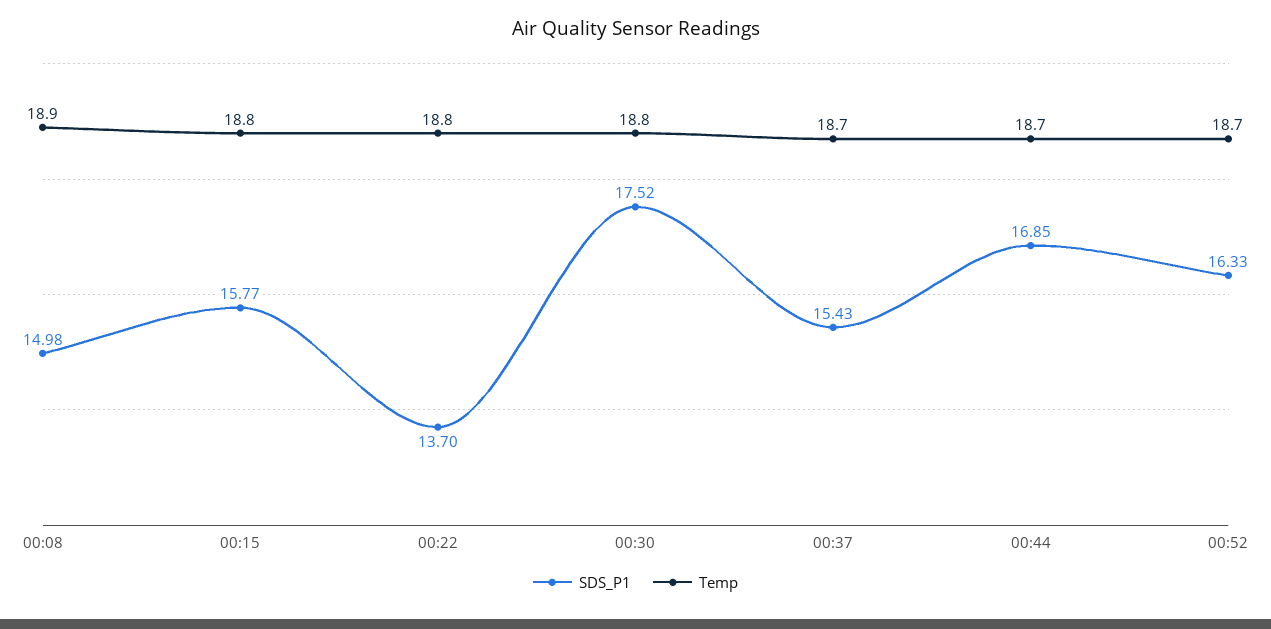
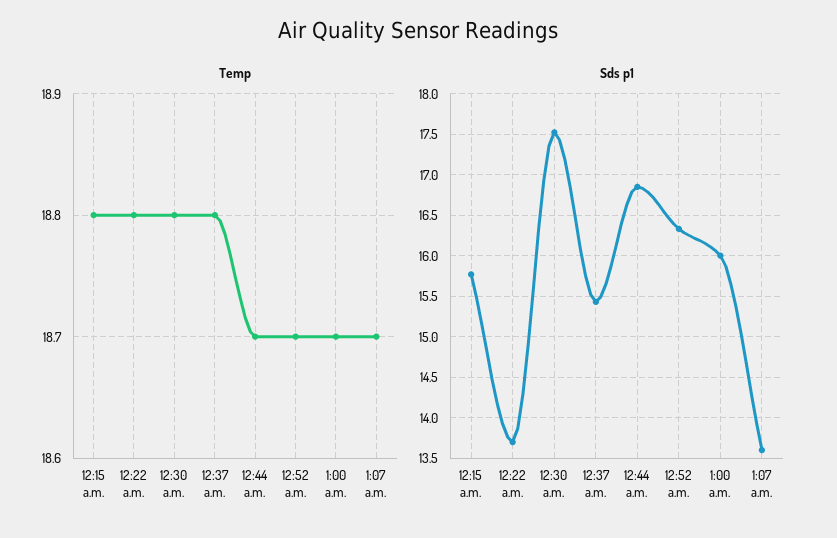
SDS_P1, 00:08: 14.98 -> none
Temp, 00:08: 18.9 -> none
Temp, 00:37: 18.7 -> 18.8
Temp, 1:00 a.m.: none -> 18.7
Temp, 1:07 a.m.: none -> 18.7
SDS_P1, 1:00 a.m.: none -> 16
SDS_P1, 1:07 a.m.: none -> 13.6

